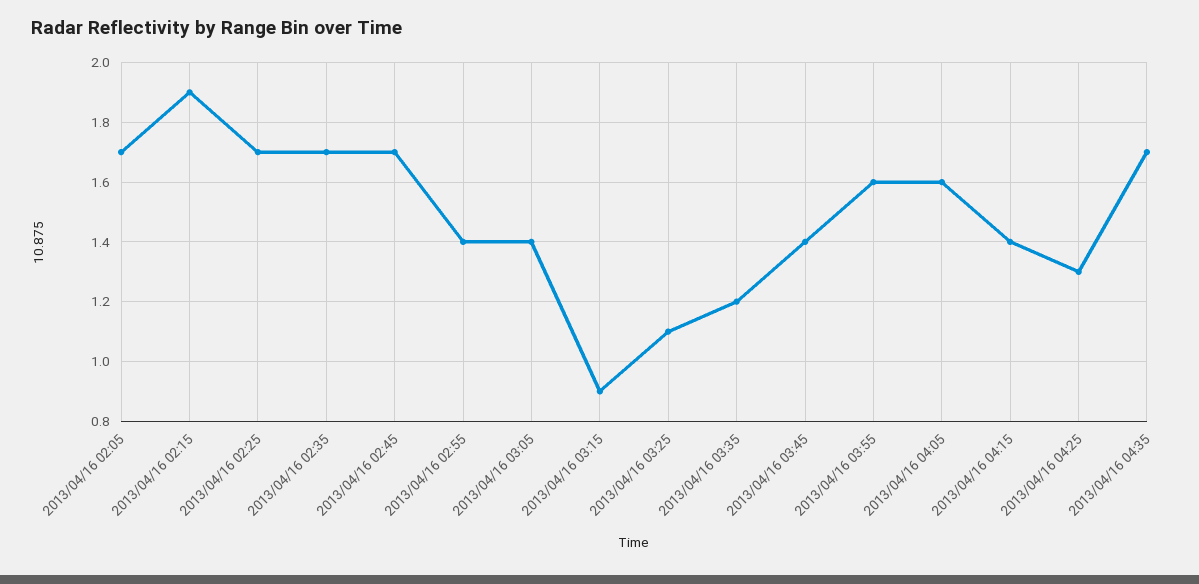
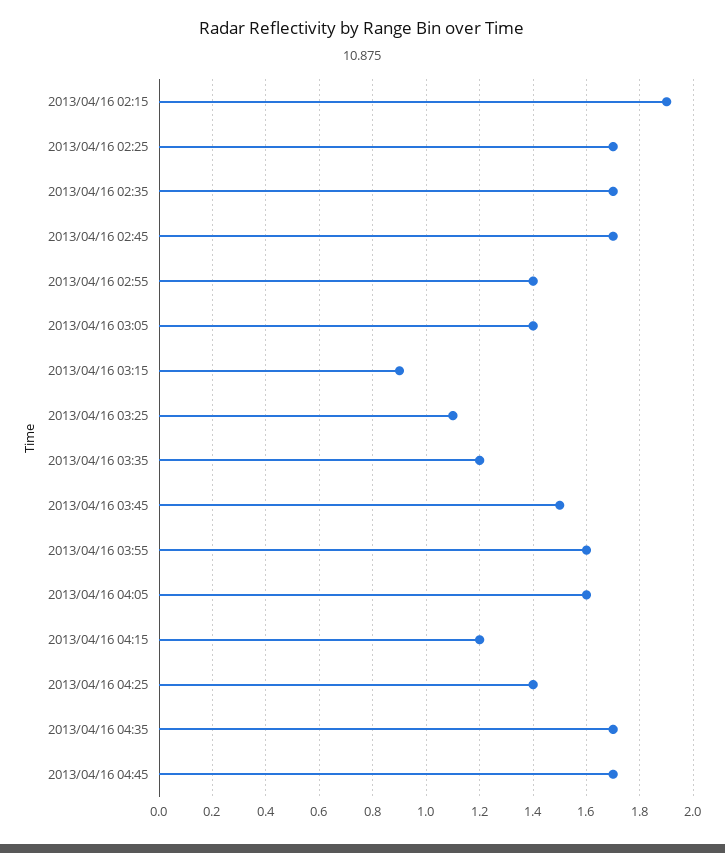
2013/04/16 02:05: 1.7 -> none
2013/04/16 03:45: 1.4 -> 1.5
2013/04/16 04:15: 1.4 -> 1.2
2013/04/16 04:25: 1.3 -> 1.4
2013/04/16 04:45: none -> 1.7

